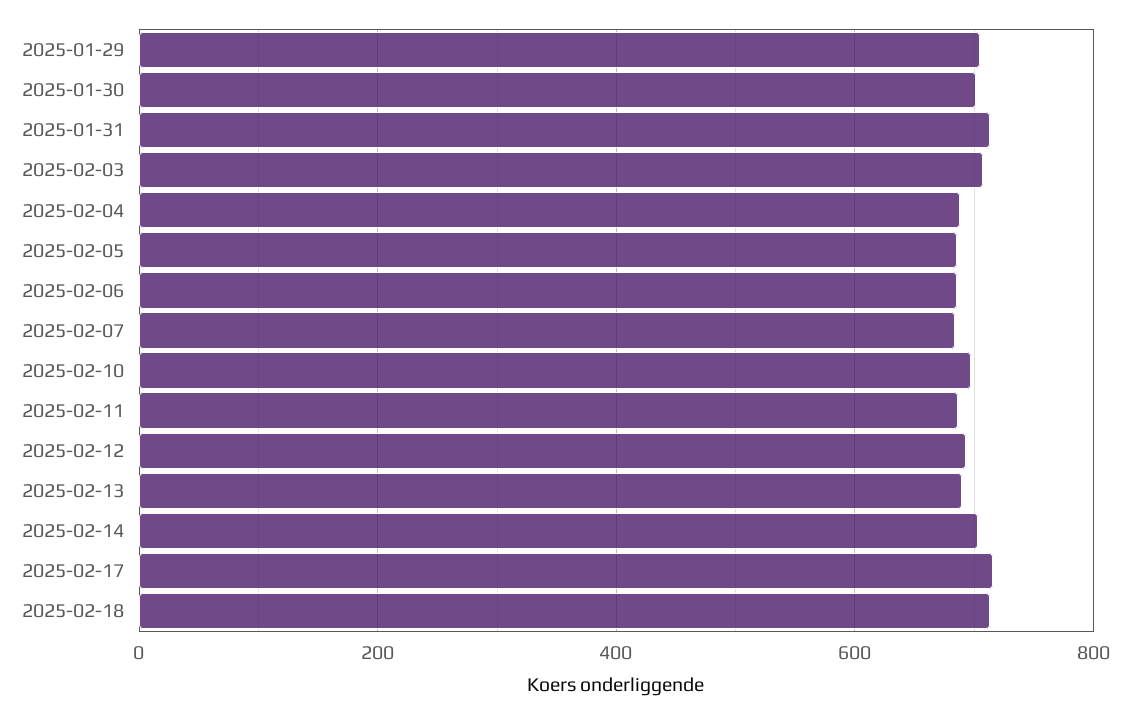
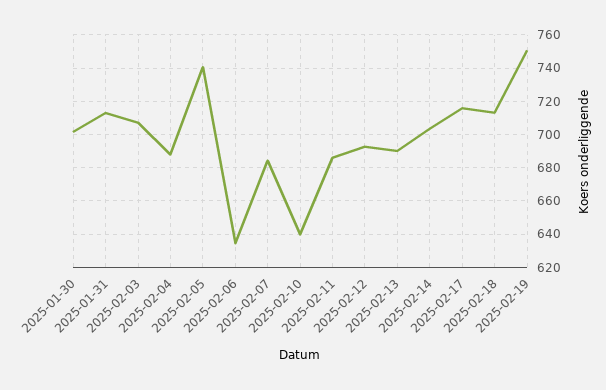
2025-01-29: 700 -> none
2025-02-05: 680 -> 740
2025-02-06: 680 -> 635
2025-02-10: 700 -> 640
2025-02-19: none -> 750

